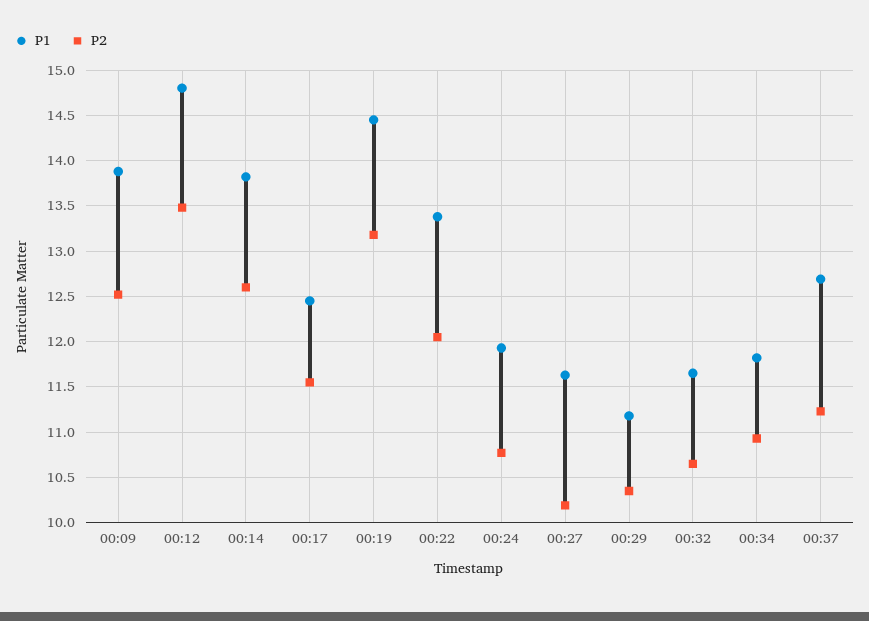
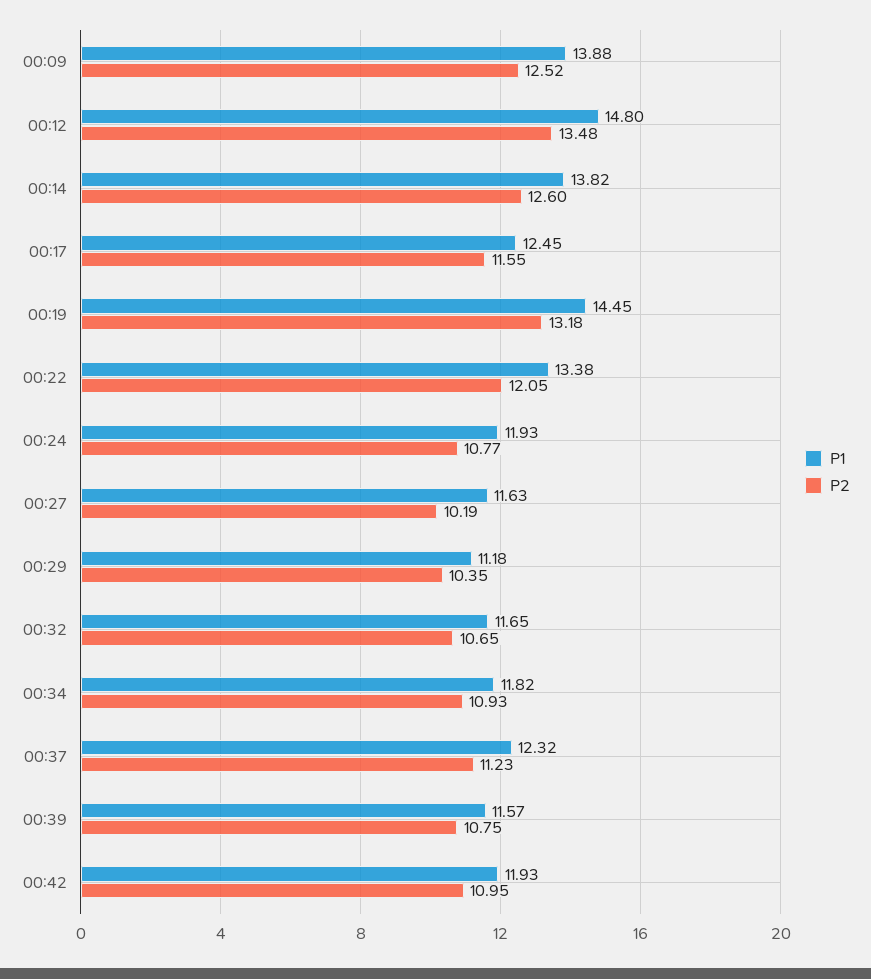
P1, 00:37: 12.7 -> 12.32
P1, 00:39: none -> 11.57
P2, 00:39: none -> 10.75
P1, 00:42: none -> 11.93
P2, 00:42: none -> 10.95

